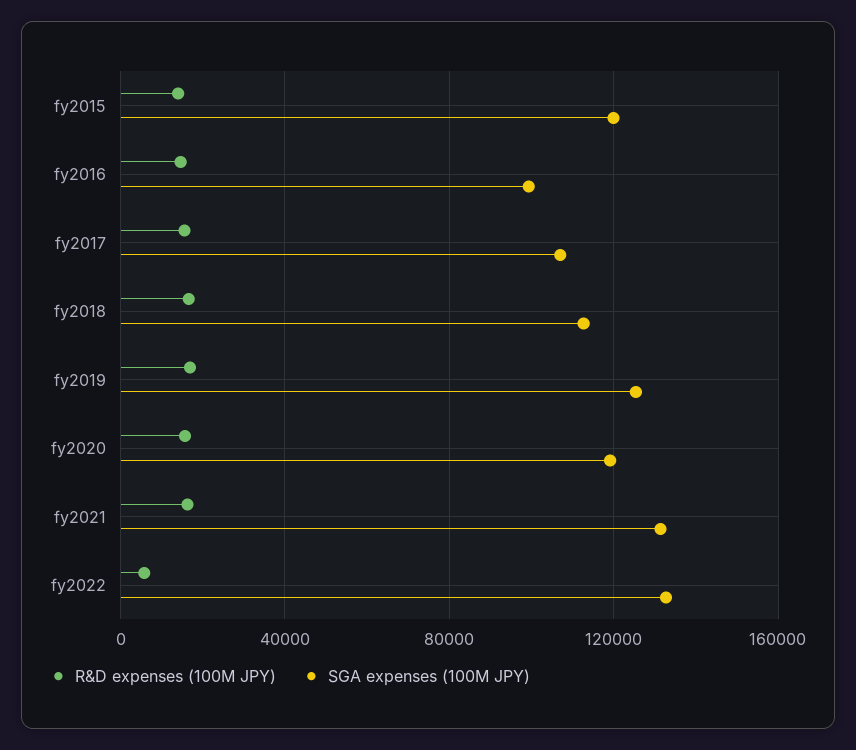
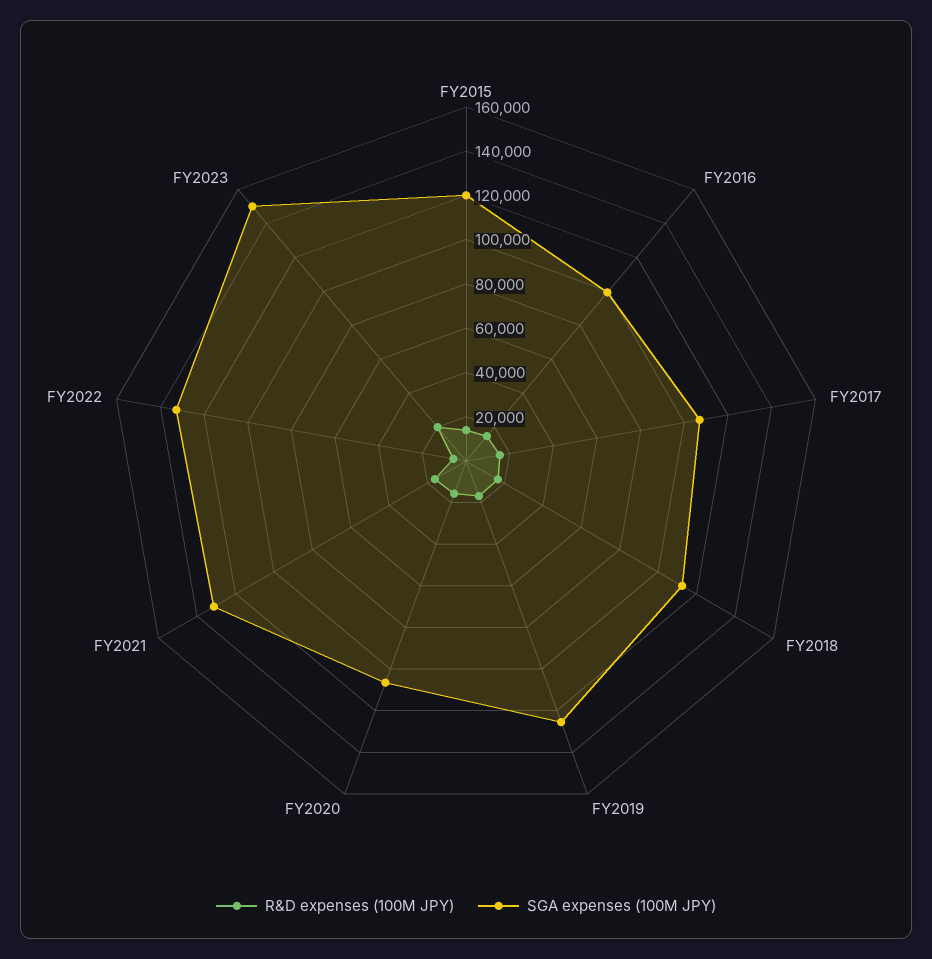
SGA expenses (100M JPY), fy2020: 120000 -> 105000
R&D expenses (100M JPY), FY2023: none -> 20000
SGA expenses (100M JPY), FY2023: none -> 150000

